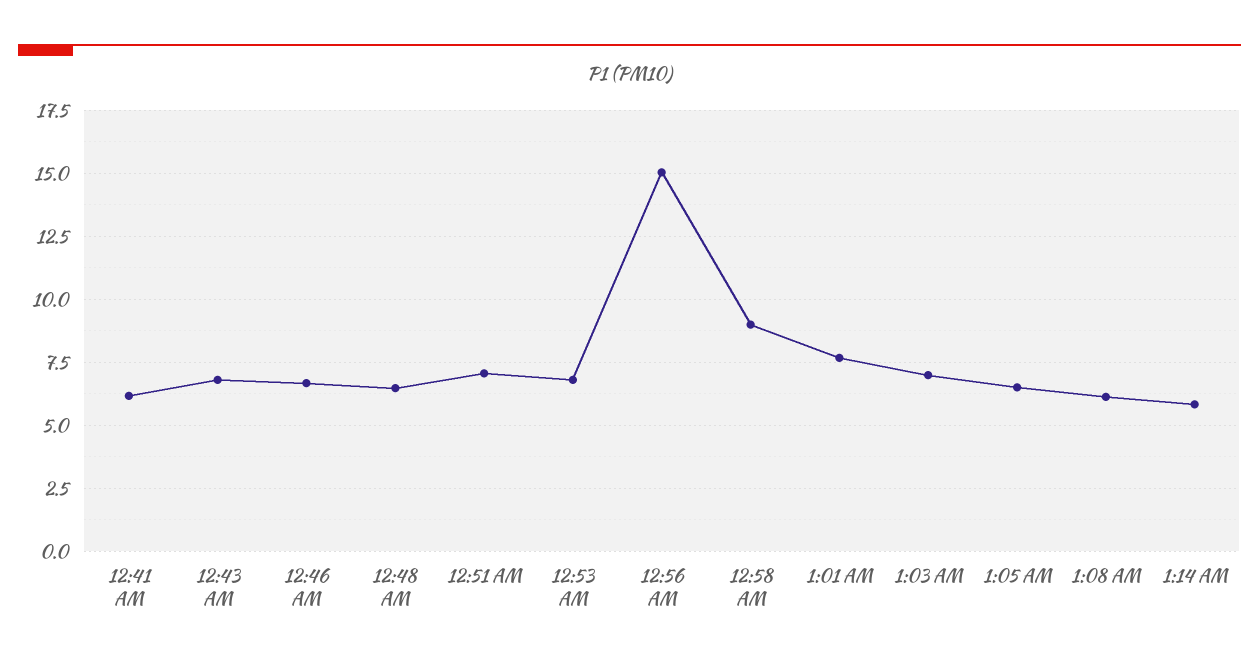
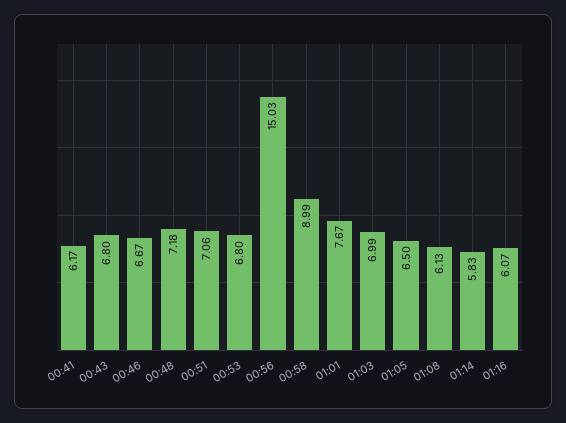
12:48 AM: 6.5 -> 7.18
01:16: none -> 6.07

